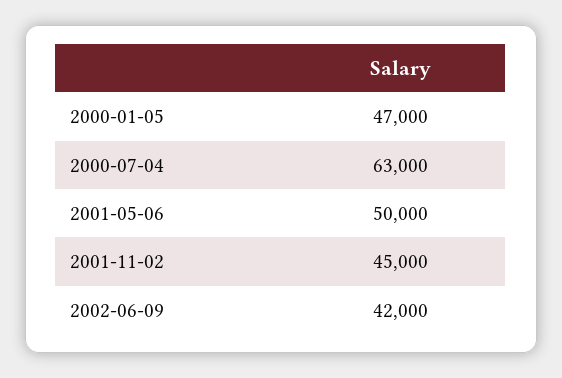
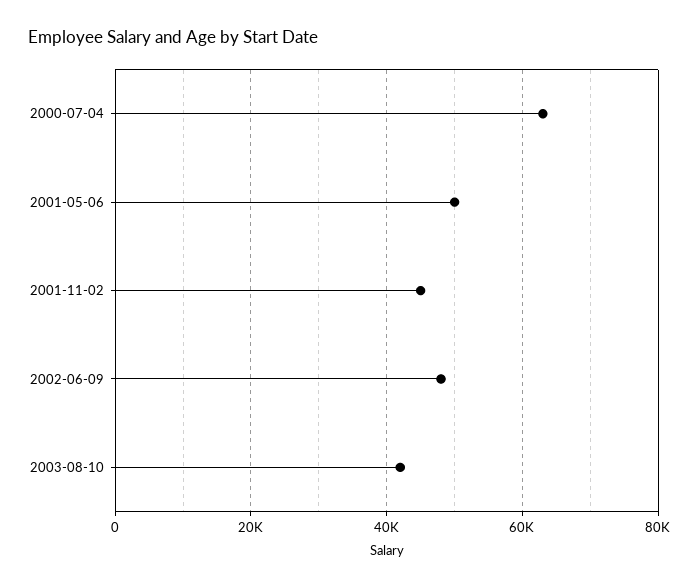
2000-01-05: 47000 -> none
2002-06-09: 42000 -> 48000
2003-08-10: none -> 42000

